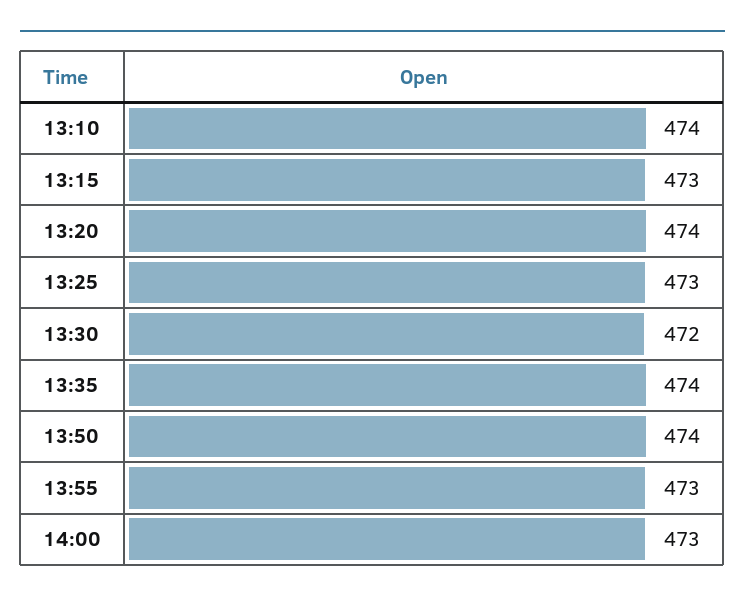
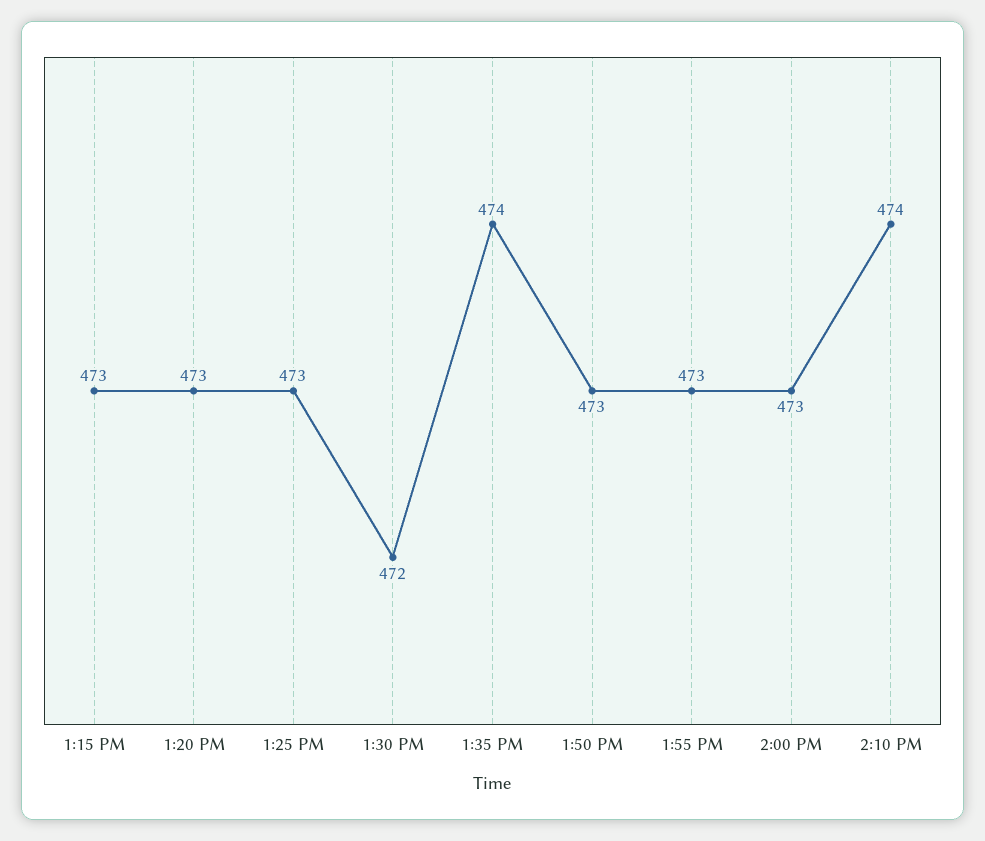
13:10: 474 -> none
13:20: 474 -> 473
13:50: 474 -> 473
2:10 PM: none -> 474

